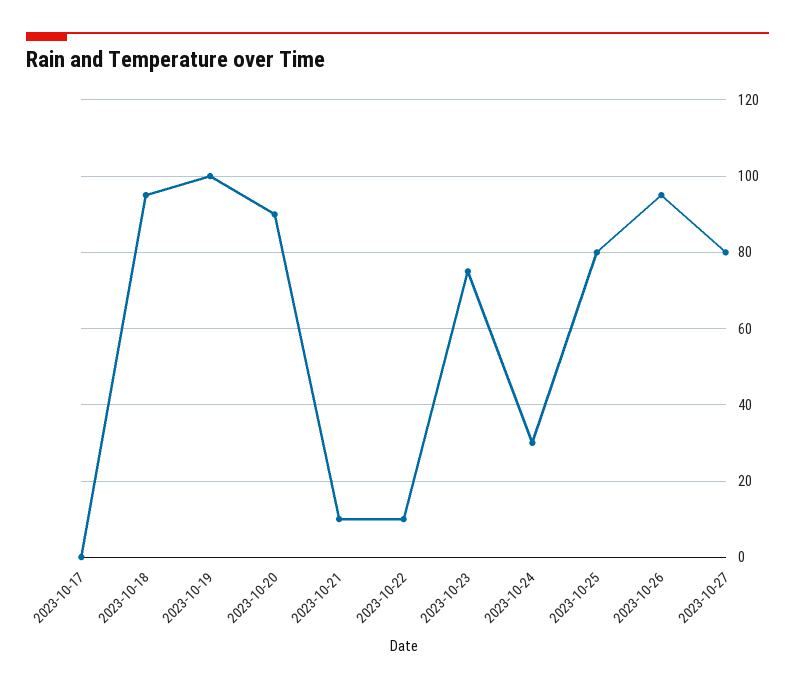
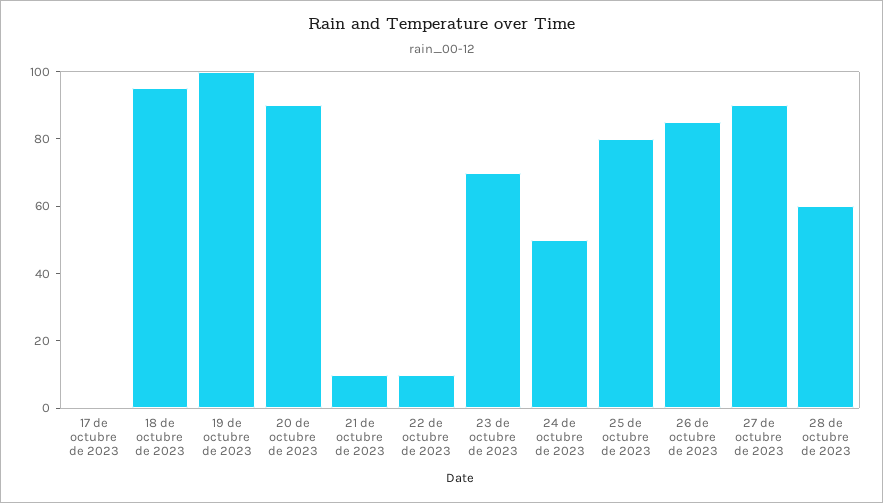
2023-10-23: 75 -> 70
2023-10-24: 30 -> 50
2023-10-26: 95 -> 85
2023-10-27: 80 -> 90
28 de octubre de 2023: none -> 60

